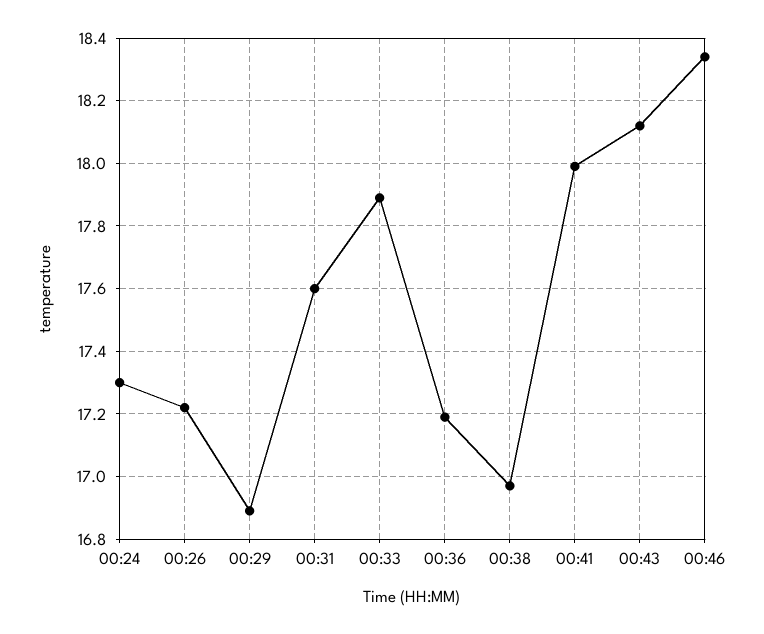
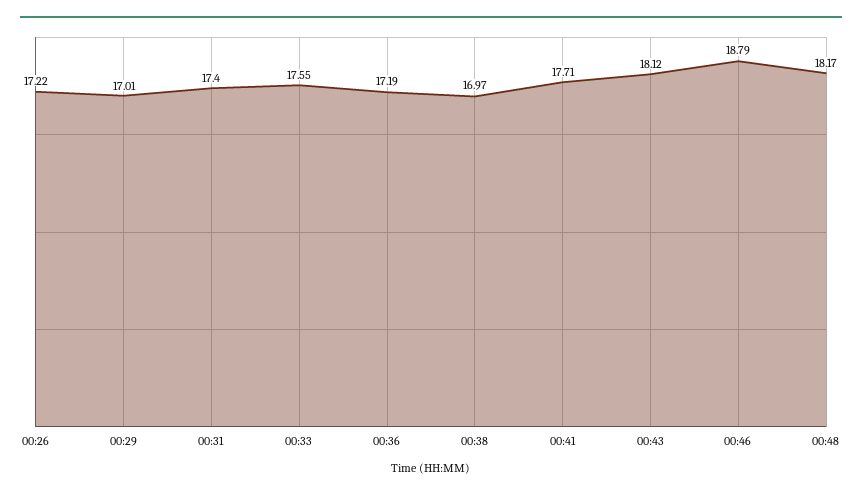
00:24: 17.3 -> none
00:29: 16.9 -> 17.01
00:31: 17.6 -> 17.4
00:33: 17.9 -> 17.55
00:41: 18 -> 17.71
00:46: 18.35 -> 18.79
00:48: none -> 18.17

